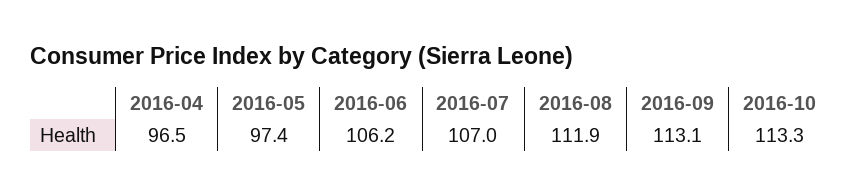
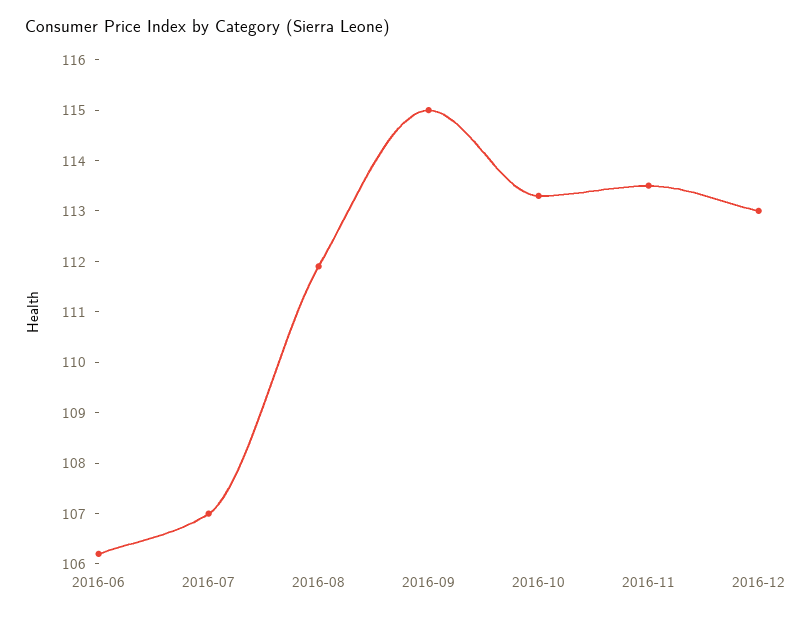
2016-04: 96.5 -> none
2016-05: 97.4 -> none
2016-09: 113.1 -> 115
2016-11: none -> 113.5
2016-12: none -> 113

